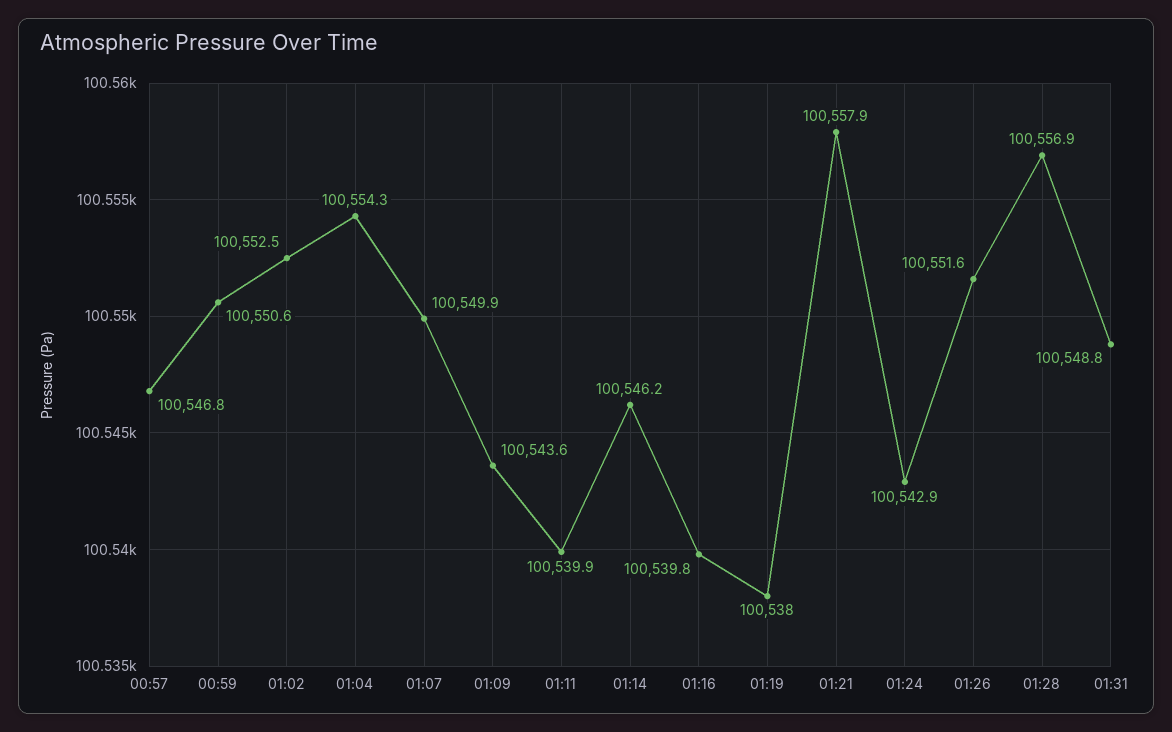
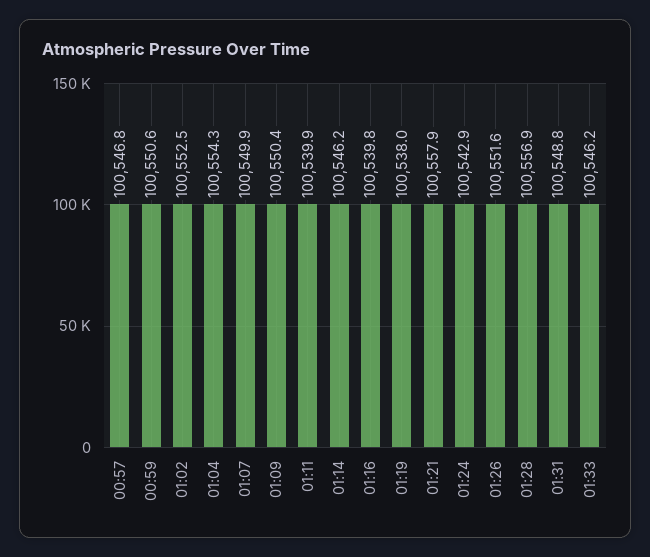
01:09: 100543.6 -> 100550.4
01:33: none -> 100546.2

